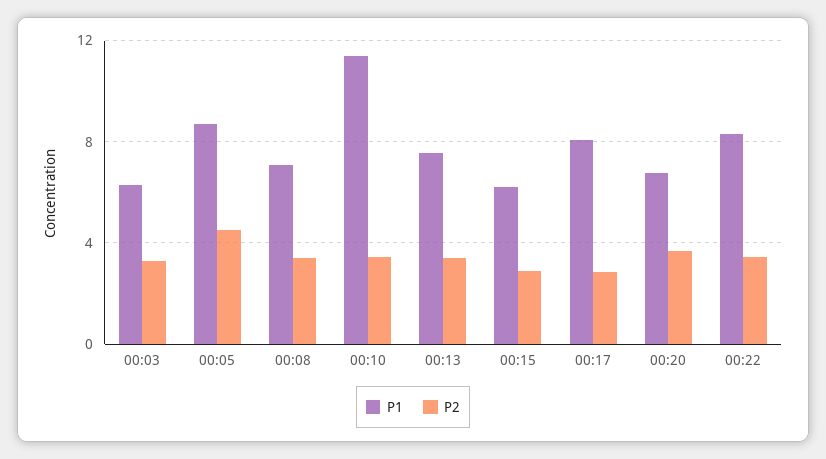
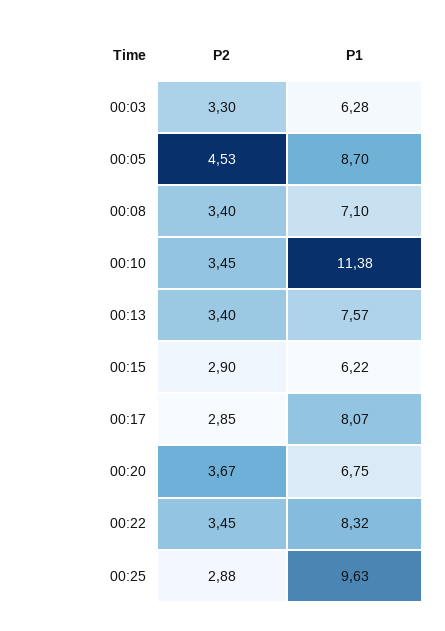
P2, 00:25: none -> 2.88
P1, 00:25: none -> 9.63

